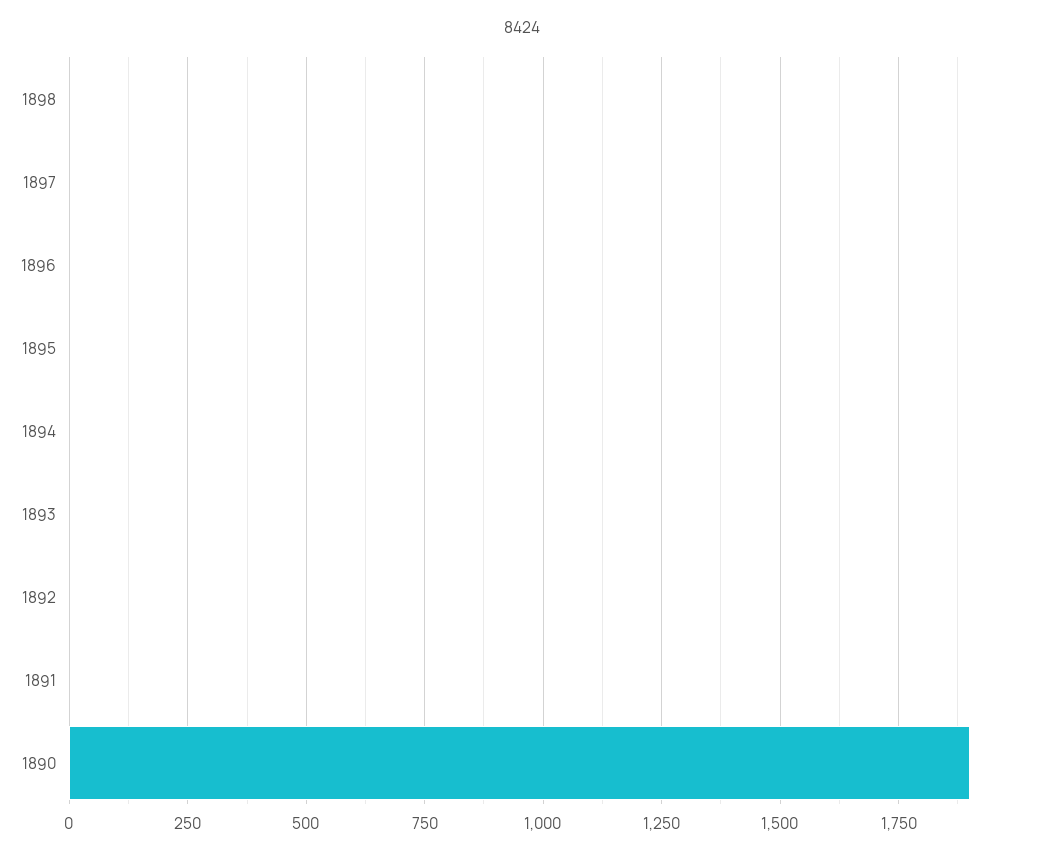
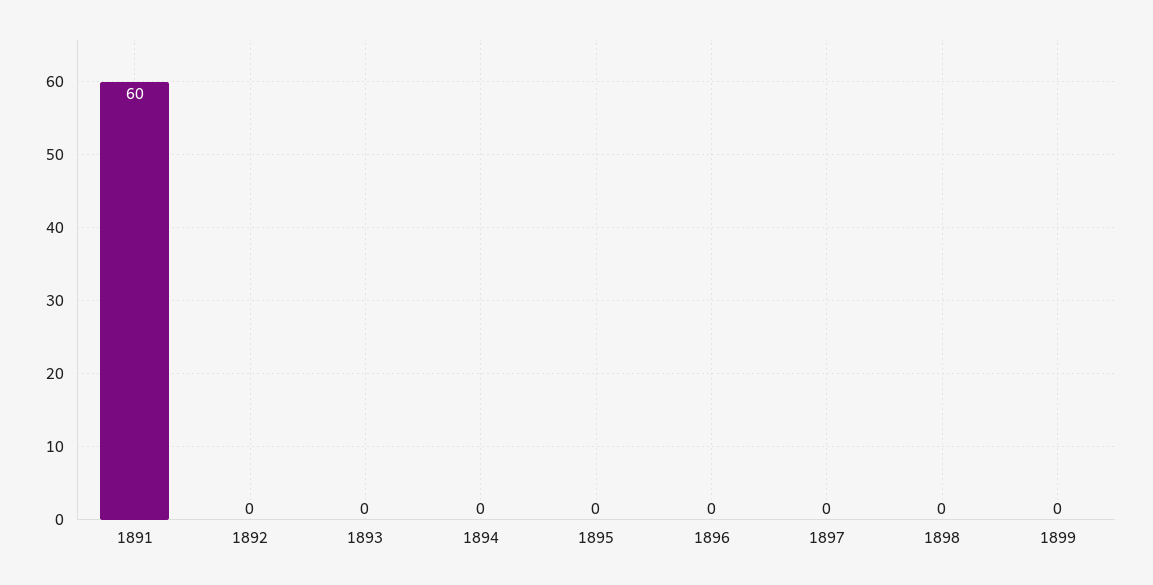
1891: 0 -> 60
1890: 1900 -> none
1899: none -> 0

